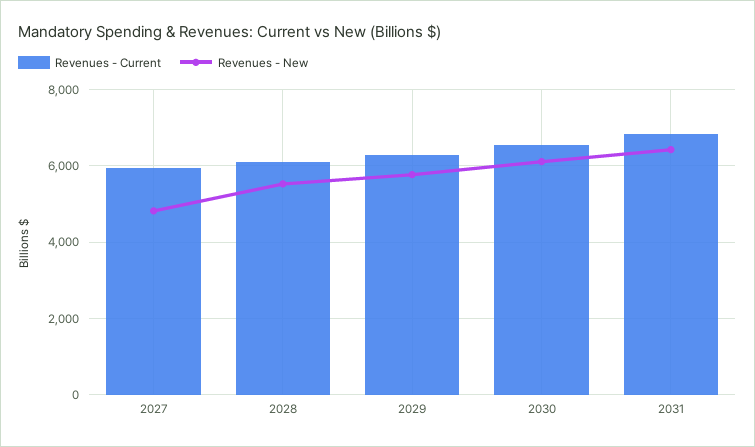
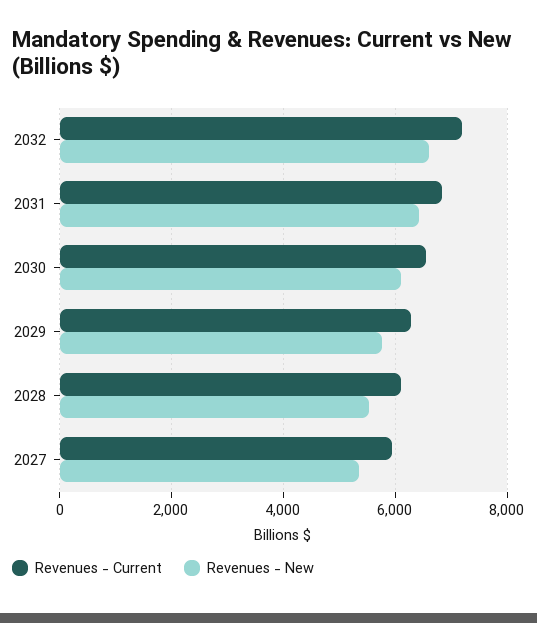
Revenues - New, 2027: 4800 -> 5400
Revenues - Current, 2032: none -> 7200
Revenues - New, 2032: none -> 6600

